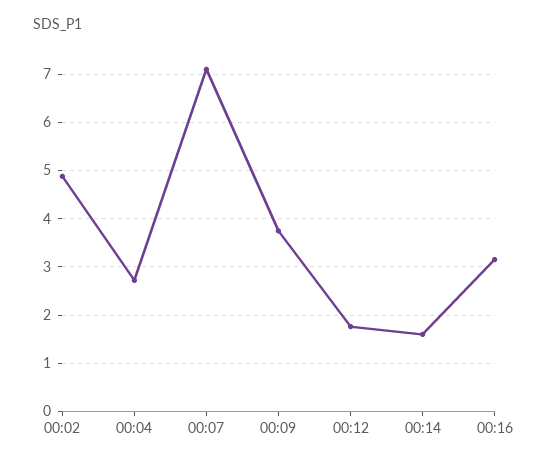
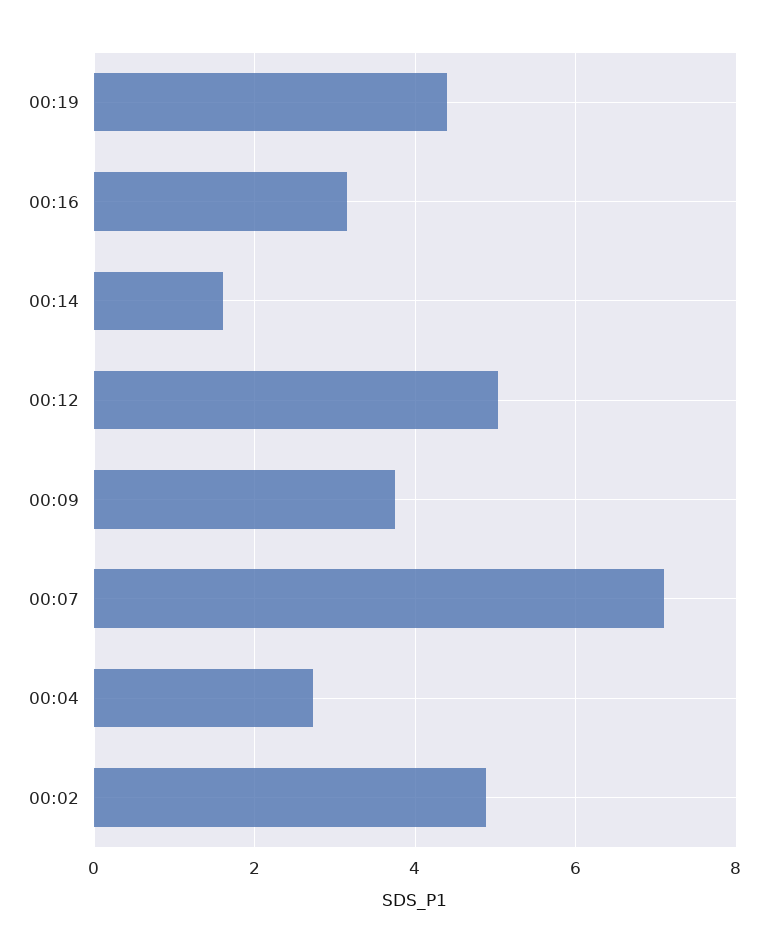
00:12: 1.8 -> 5
00:19: none -> 4.4

